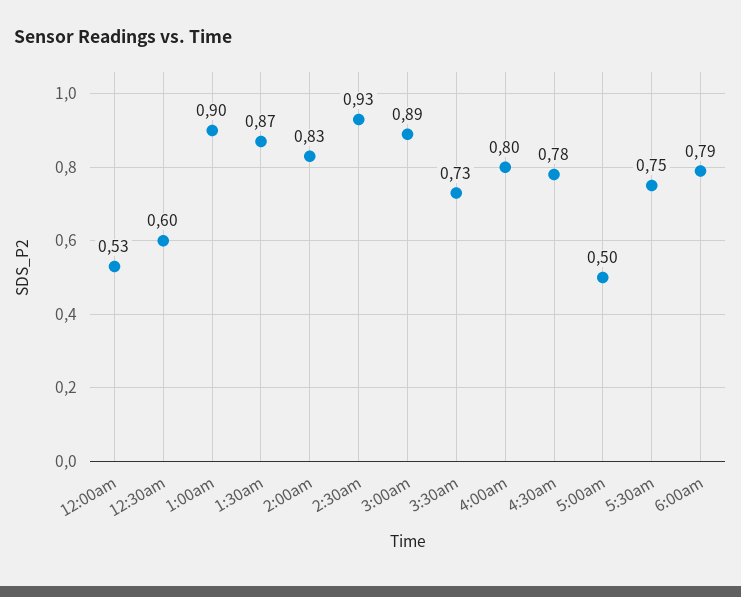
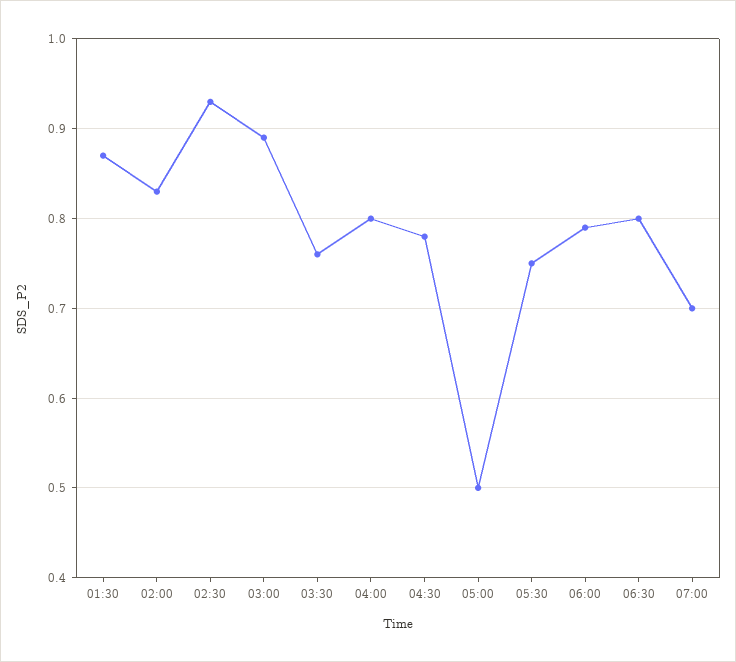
12:00am: 0.53 -> none
12:30am: 0.6 -> none
1:00am: 0.9 -> none
3:30am: 0.73 -> 0.76
06:30: none -> 0.8
07:00: none -> 0.7

